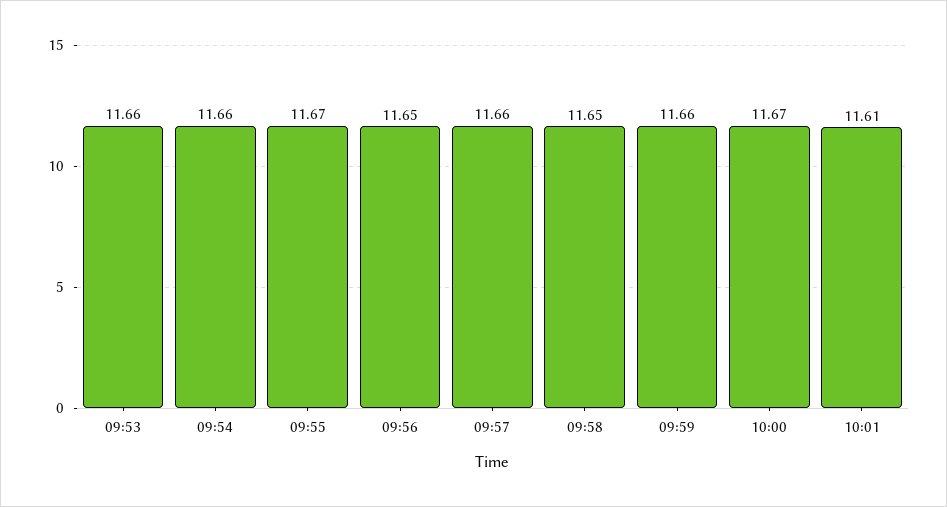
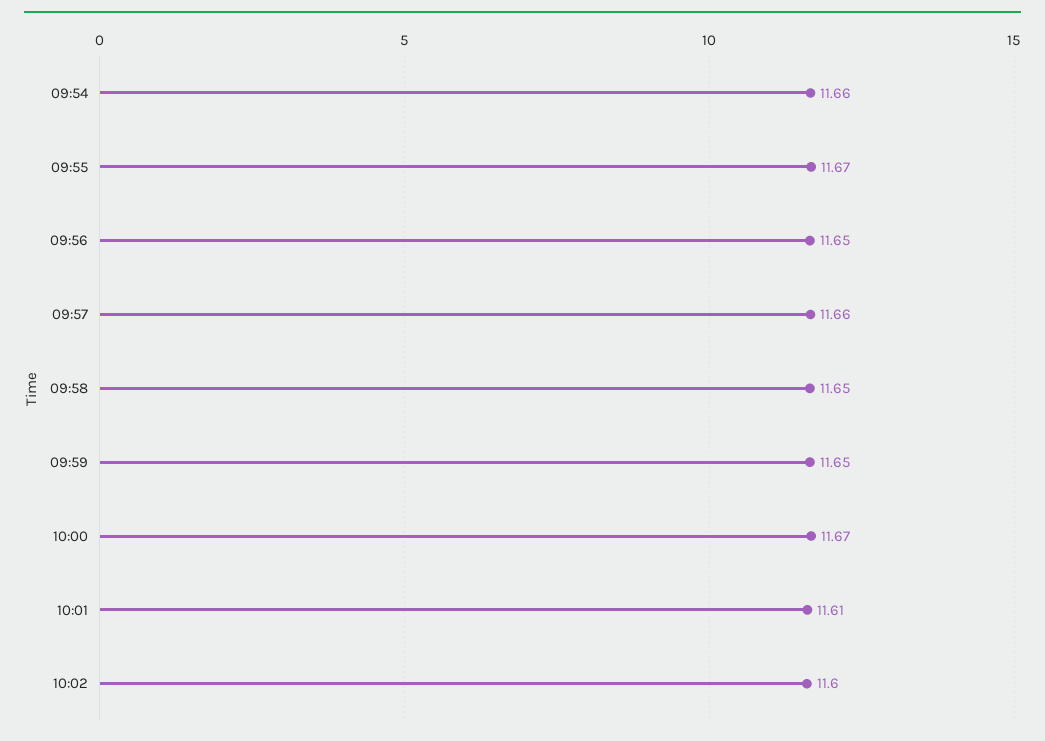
09:53: 11.66 -> none
09:59: 11.66 -> 11.65
10:02: none -> 11.6

